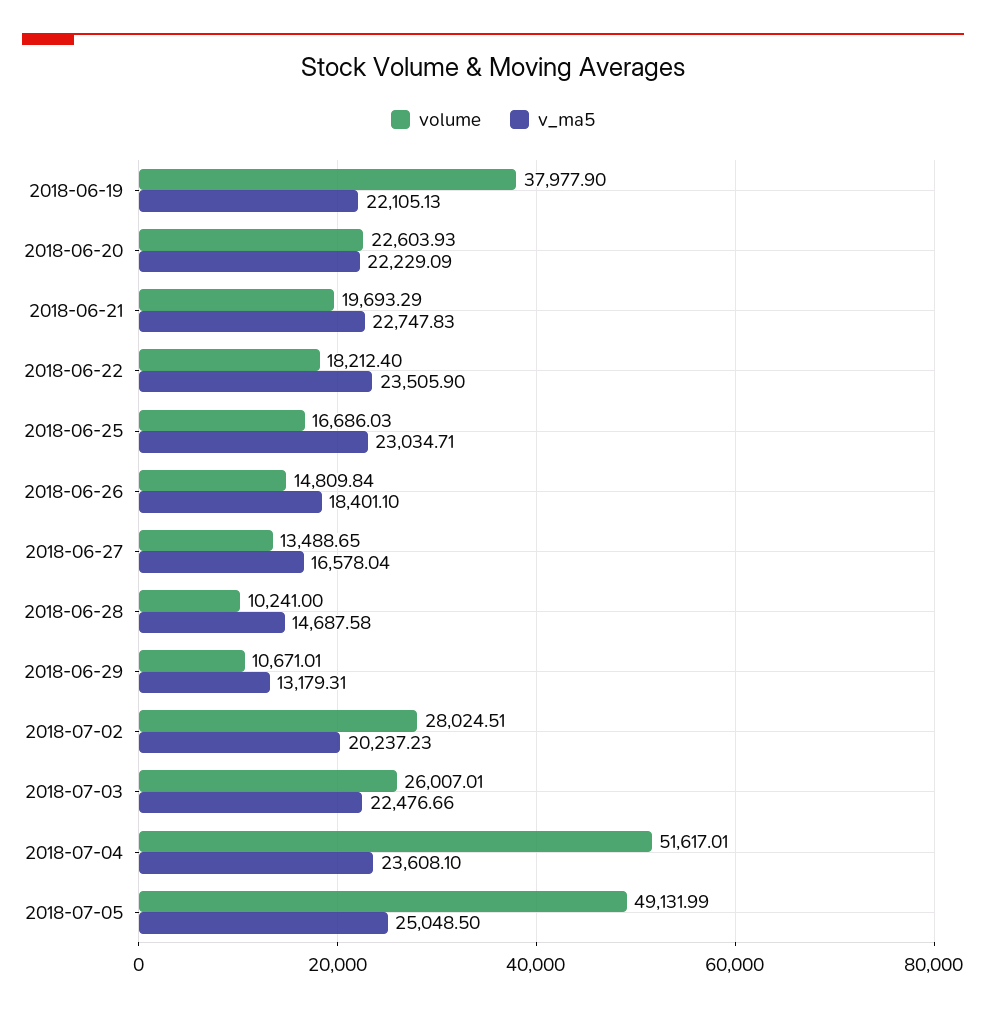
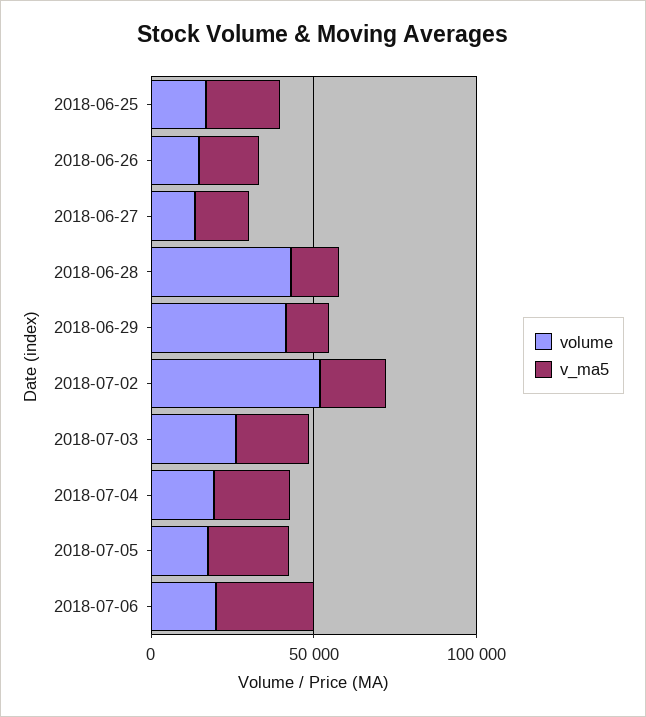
volume, 2018-06-19: 37977.9 -> none
v_ma5, 2018-06-19: 22105.13 -> none
volume, 2018-06-20: 22603.93 -> none
v_ma5, 2018-06-20: 22229.09 -> none
volume, 2018-06-21: 19693.29 -> none
v_ma5, 2018-06-21: 22747.83 -> none
volume, 2018-06-22: 18212.4 -> none
v_ma5, 2018-06-22: 23505.9 -> none
volume, 2018-06-28: 10241 -> 40000
volume, 2018-06-29: 10671.01 -> 40000
volume, 2018-07-02: 28024.51 -> 50000
volume, 2018-07-04: 51617.01 -> 20000
volume, 2018-07-05: 49131.99 -> 20000
volume, 2018-07-06: none -> 20000
v_ma5, 2018-07-06: none -> 30000

